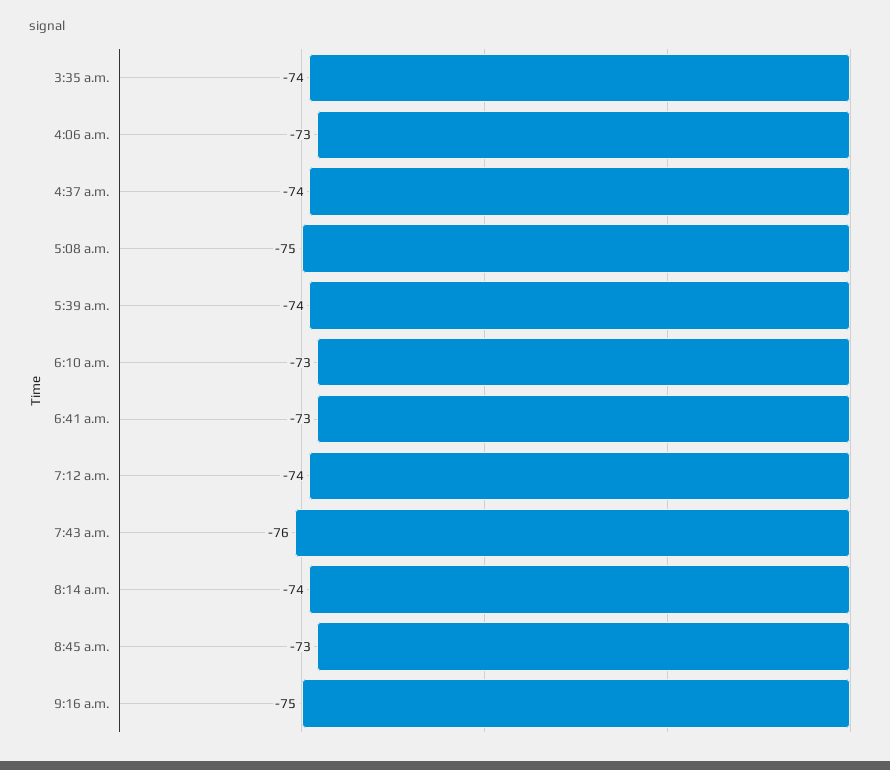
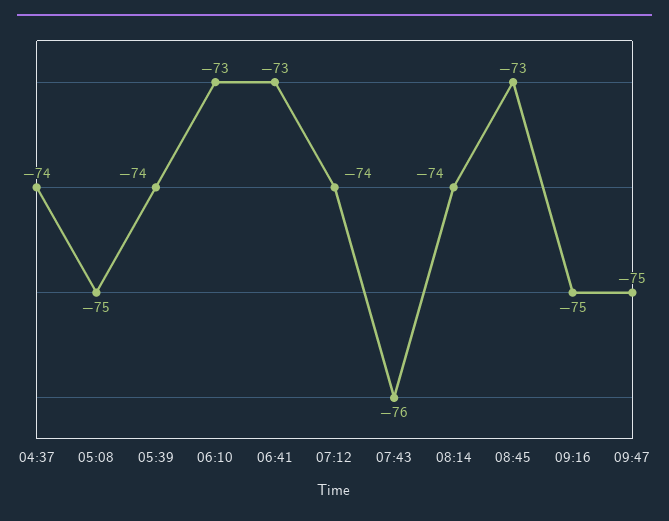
3:35 a.m.: -74 -> none
4:06 a.m.: -73 -> none
09:47: none -> -75

